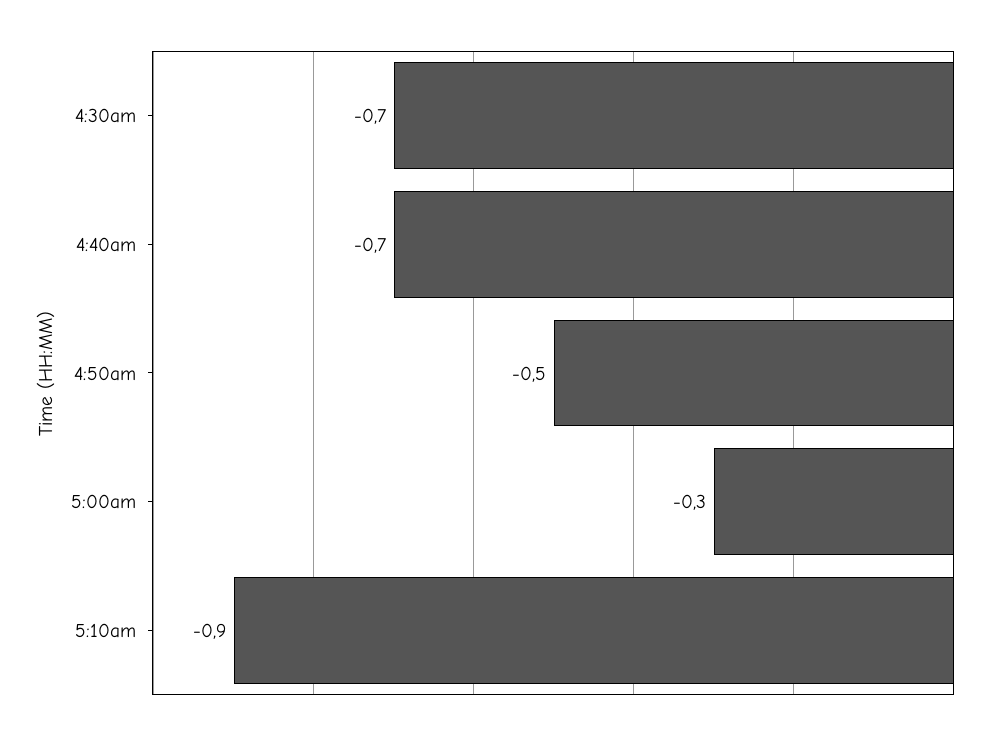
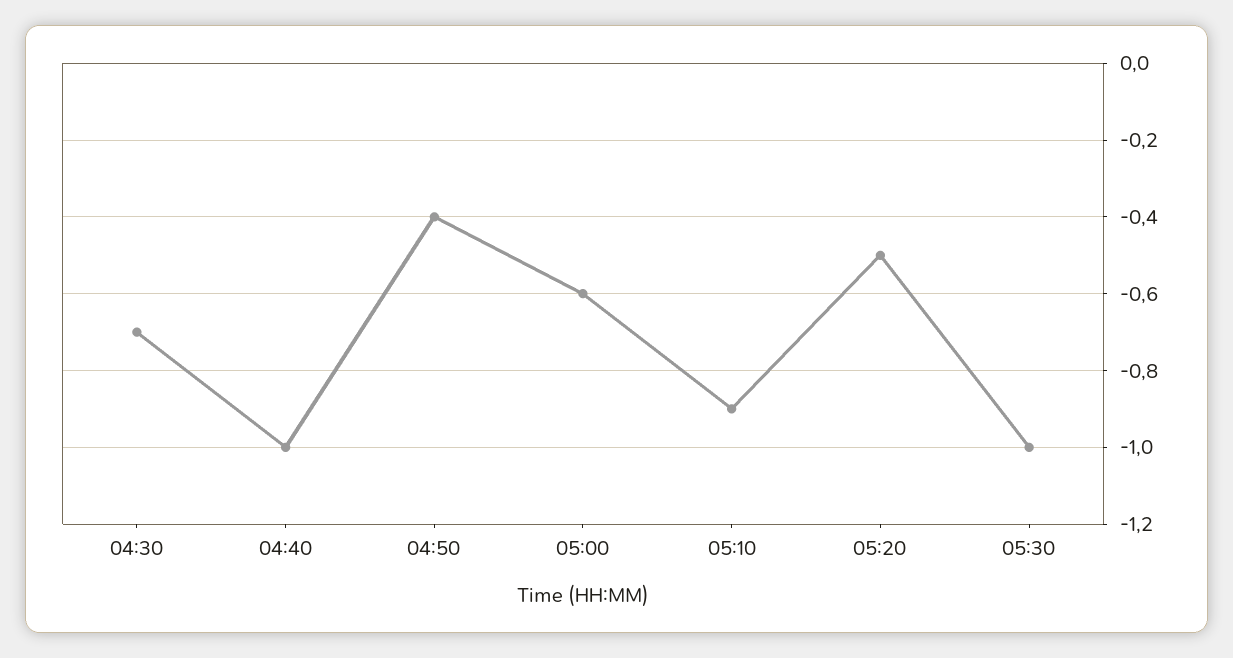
4:40am: -0.7 -> -1
4:50am: -0.5 -> -0.4
5:00am: -0.3 -> -0.6
05:20: none -> -0.5
05:30: none -> -1

